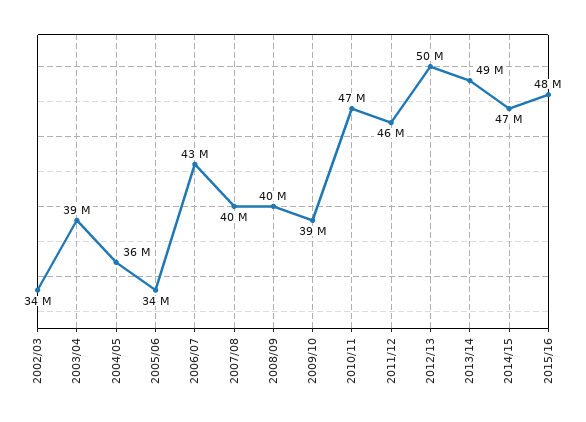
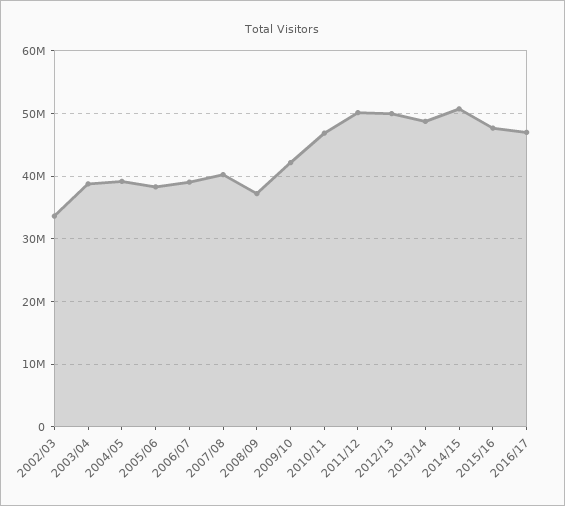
2004/05: 36000000 -> 39000000
2005/06: 34000000 -> 38000000
2006/07: 43000000 -> 39000000
2008/09: 40000000 -> 37000000
2009/10: 39000000 -> 42000000
2011/12: 46000000 -> 50000000
2014/15: 47000000 -> 51000000
2016/17: none -> 47000000

